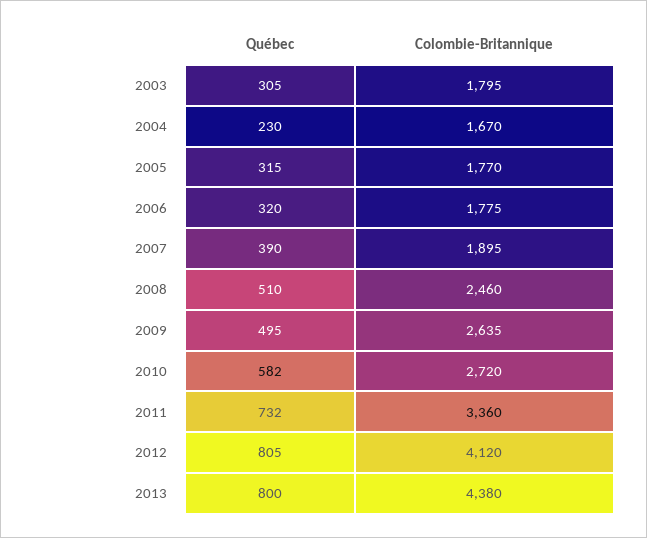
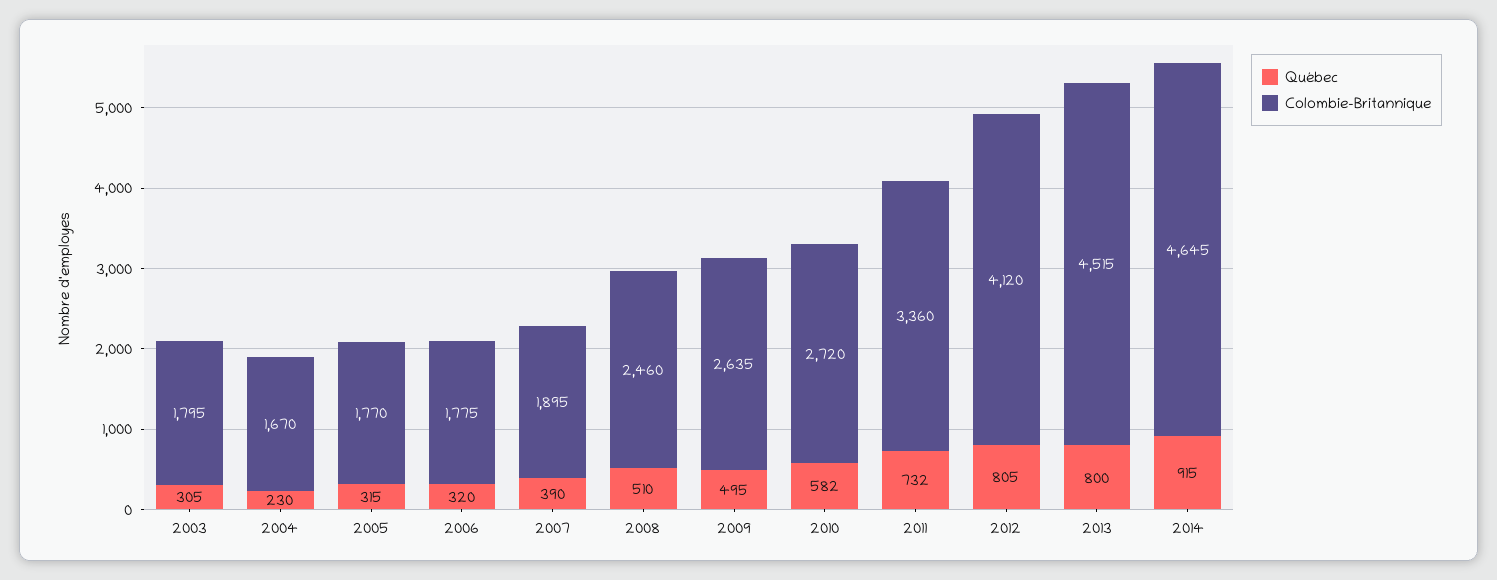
Colombie-Britannique, 2013: 4380 -> 4515
Québec, 2014: none -> 915
Colombie-Britannique, 2014: none -> 4645

